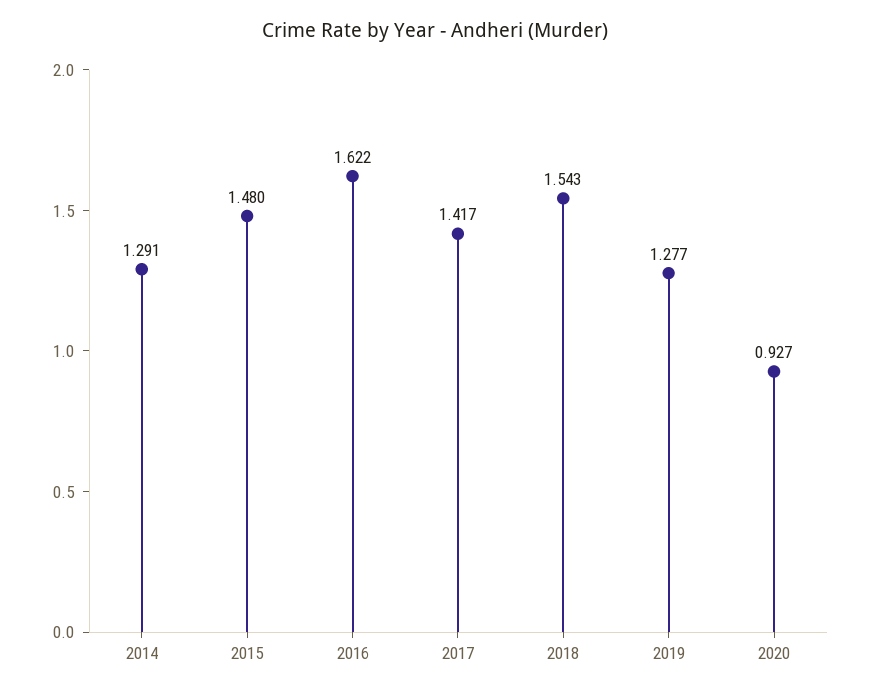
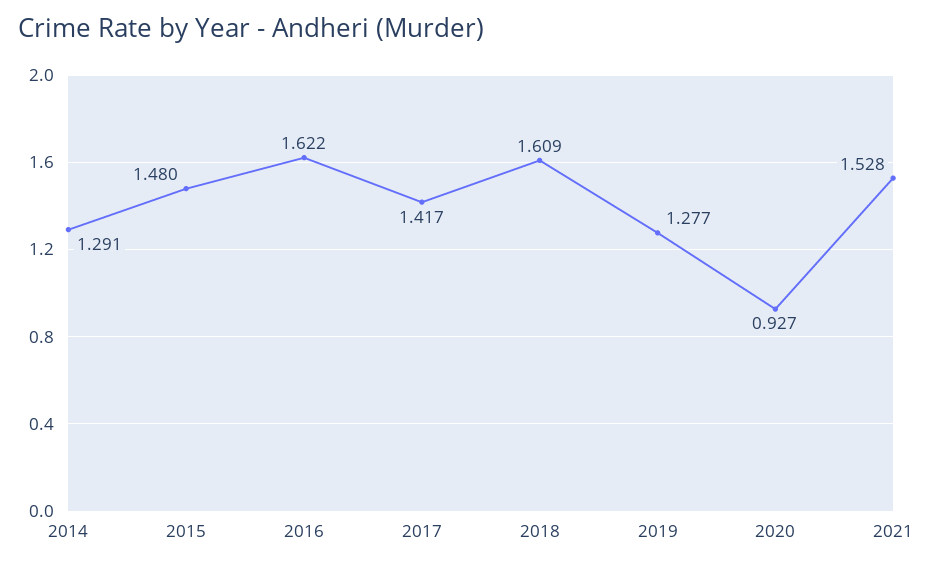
2018: 1.543 -> 1.609
2021: none -> 1.528

